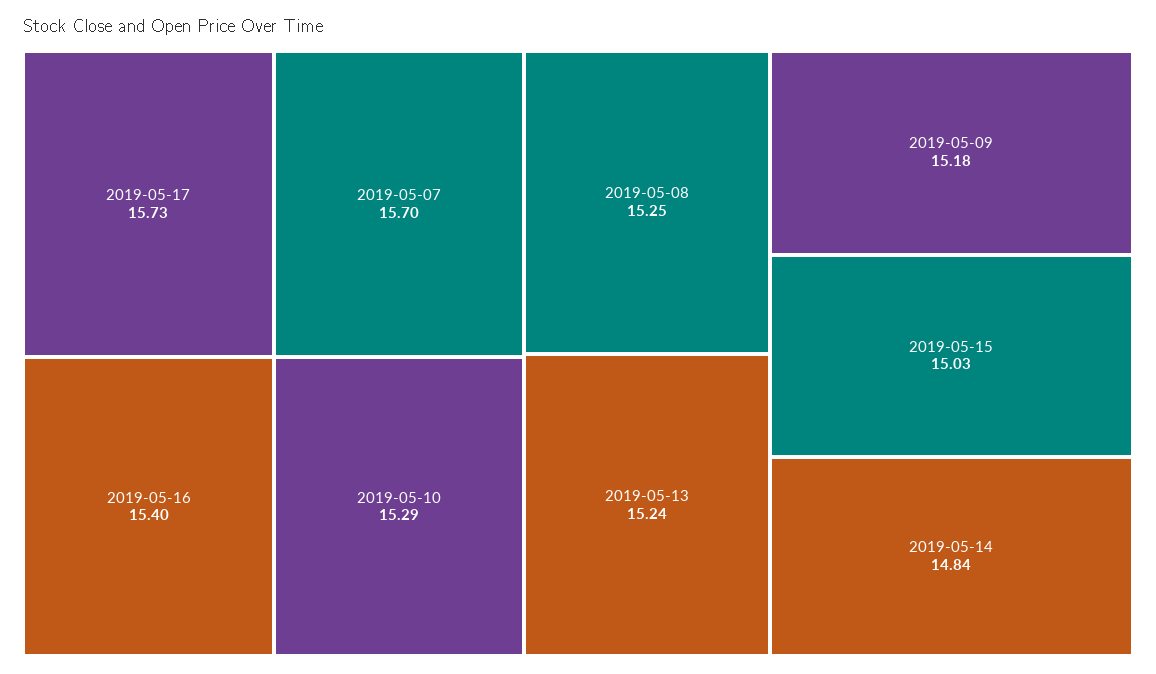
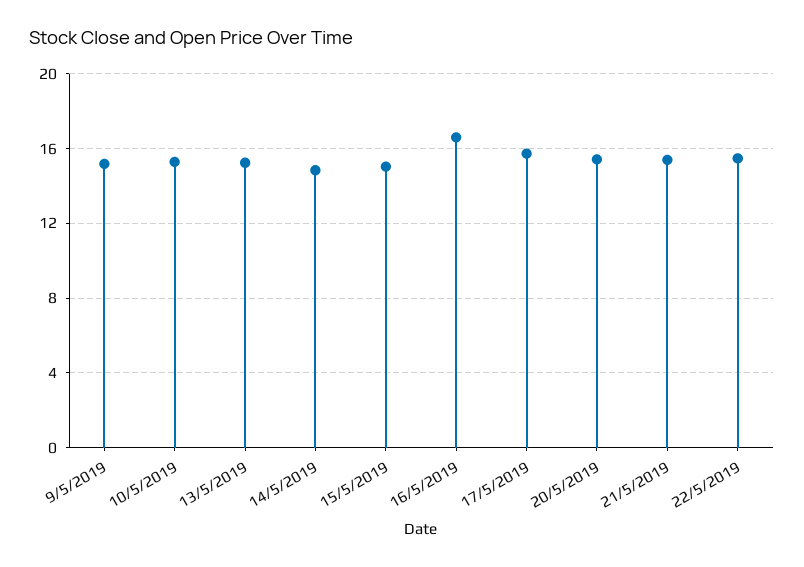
2019-05-07: 15.7 -> none
2019-05-16: 15.4 -> 16.5
2019-05-08: 15.25 -> none
20/5/2019: none -> 15.5
21/5/2019: none -> 15.5
22/5/2019: none -> 15.5

